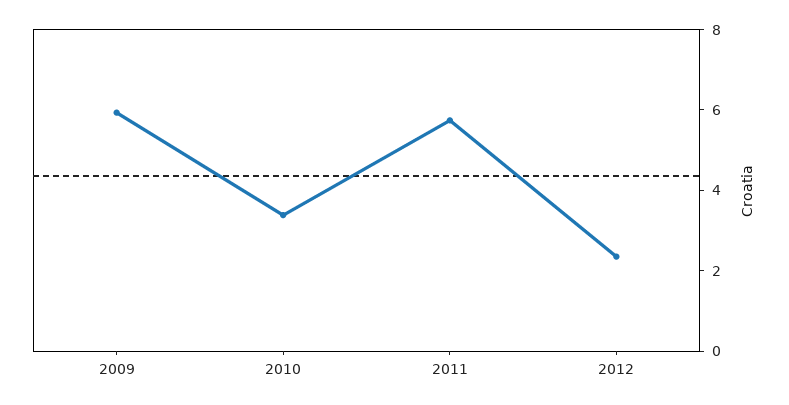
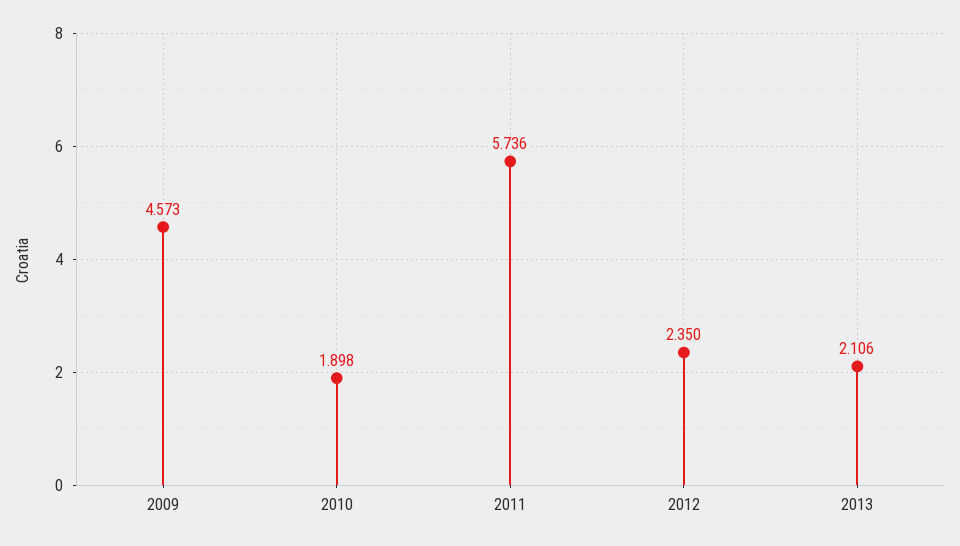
2009: 6 -> 4.573
2010: 3.5 -> 1.898
2013: none -> 2.106

